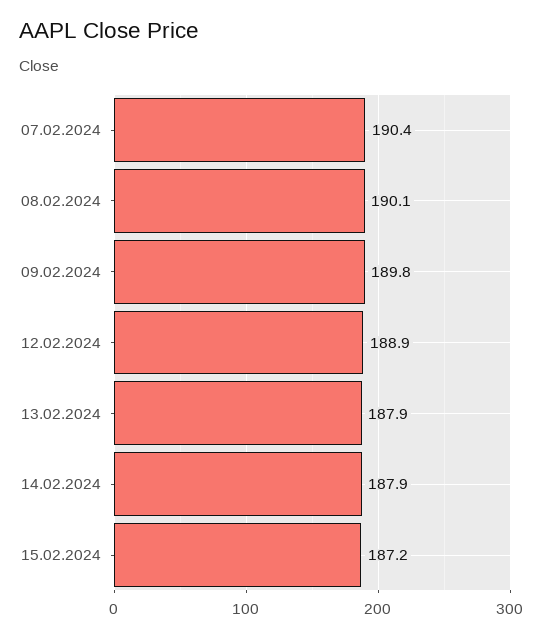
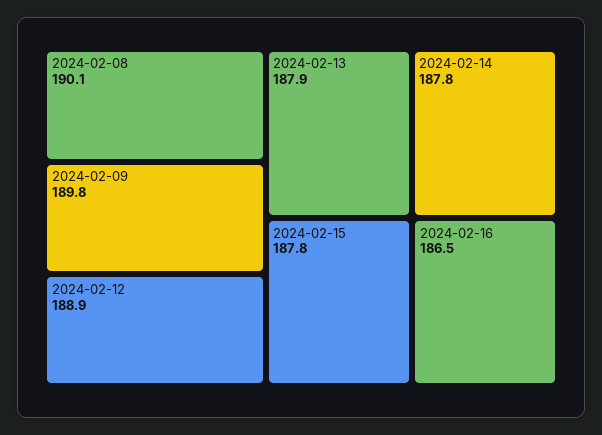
07.02.2024: 190.4 -> none
14.02.2024: 187.9 -> 187.8
15.02.2024: 187.2 -> 187.8
2024-02-16: none -> 186.5

